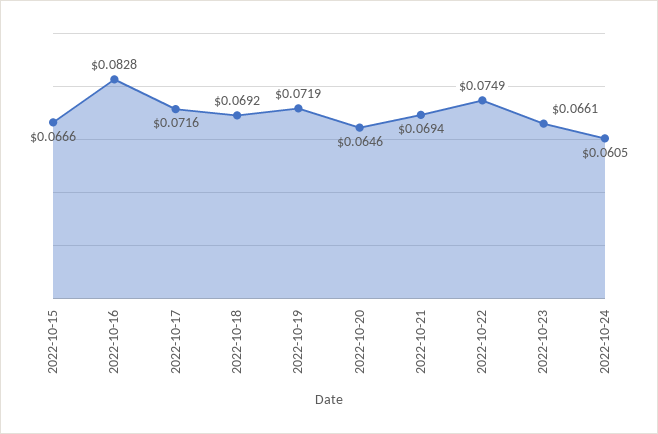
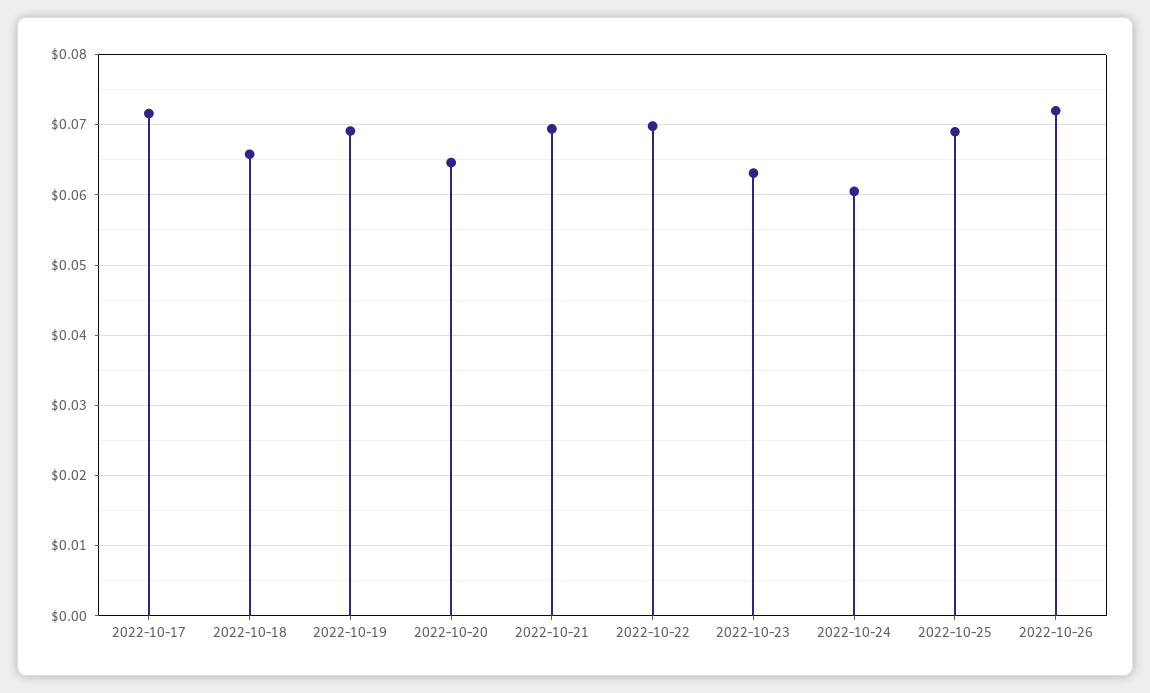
2022-10-15: 0.0666 -> none
2022-10-16: 0.0828 -> none
2022-10-18: 0.0692 -> 0.066
2022-10-19: 0.0719 -> 0.069
2022-10-22: 0.0749 -> 0.07
2022-10-23: 0.0661 -> 0.063
2022-10-25: none -> 0.069
2022-10-26: none -> 0.072

